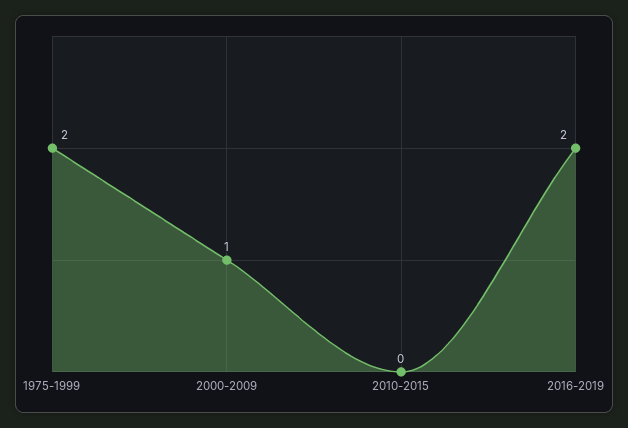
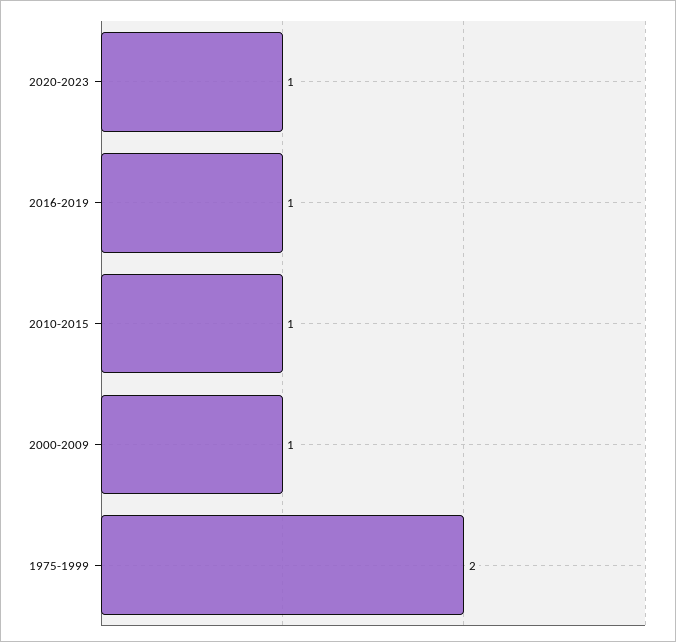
2010-2015: 0 -> 1
2016-2019: 2 -> 1
2020-2023: none -> 1

